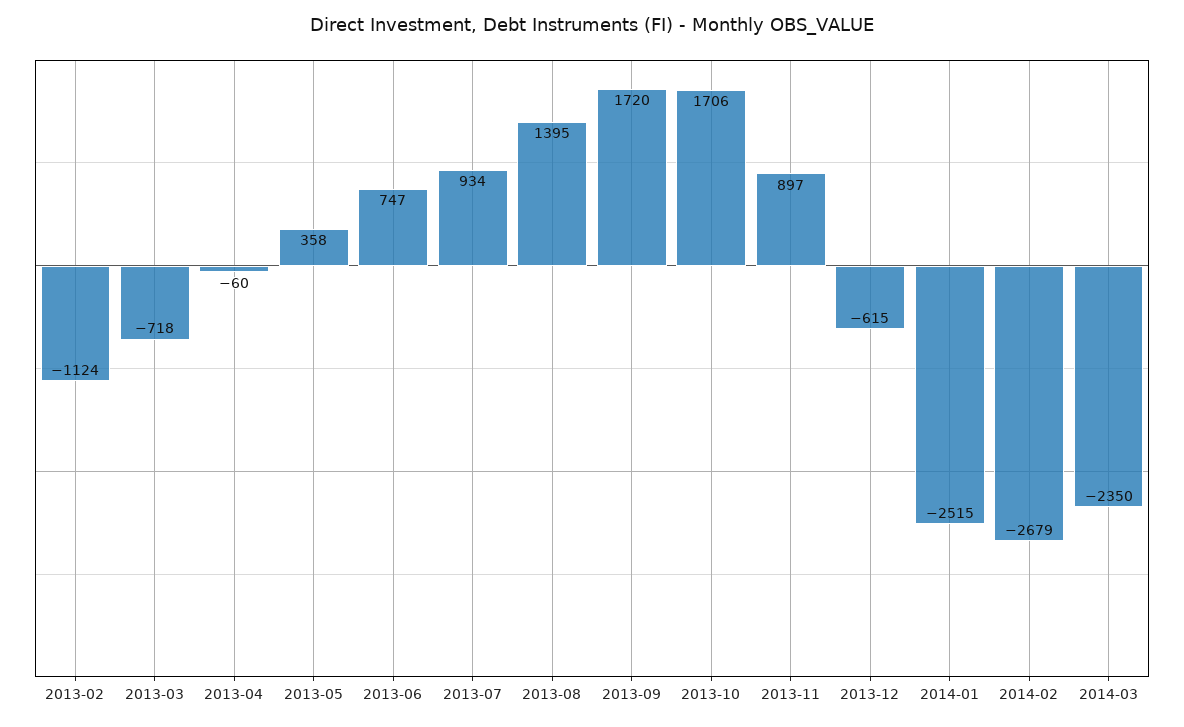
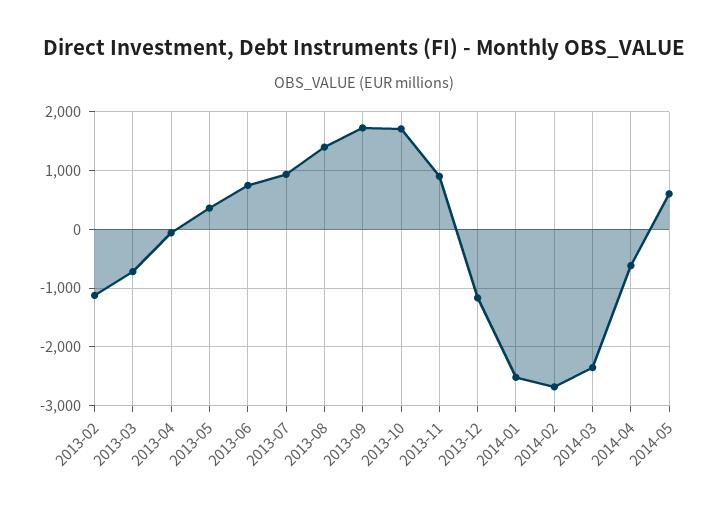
2013-12: -615 -> -1200
2014-04: none -> -600
2014-05: none -> 600

